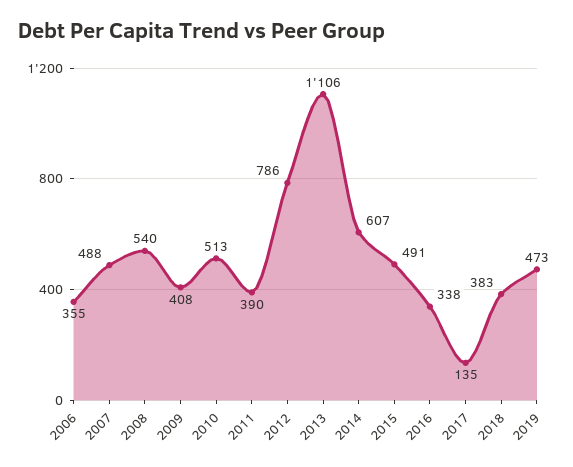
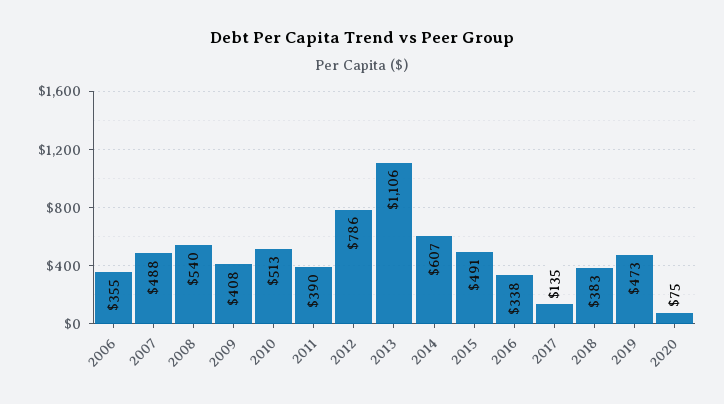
2020: none -> 75

